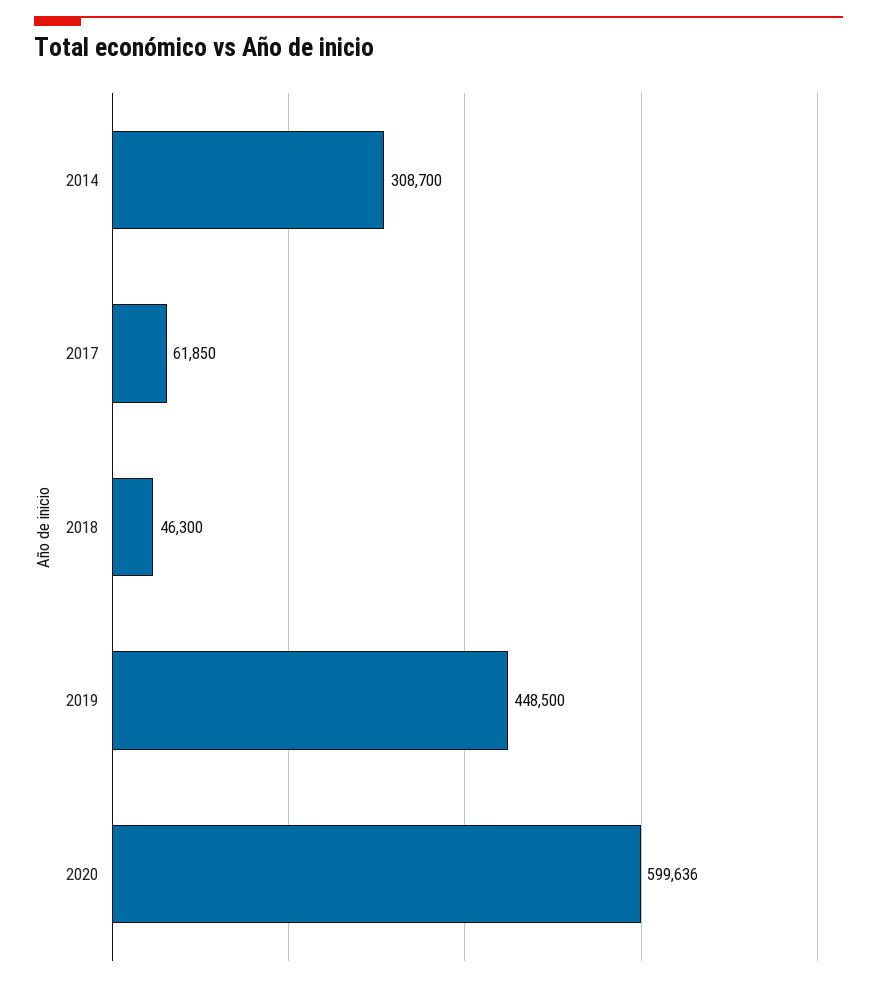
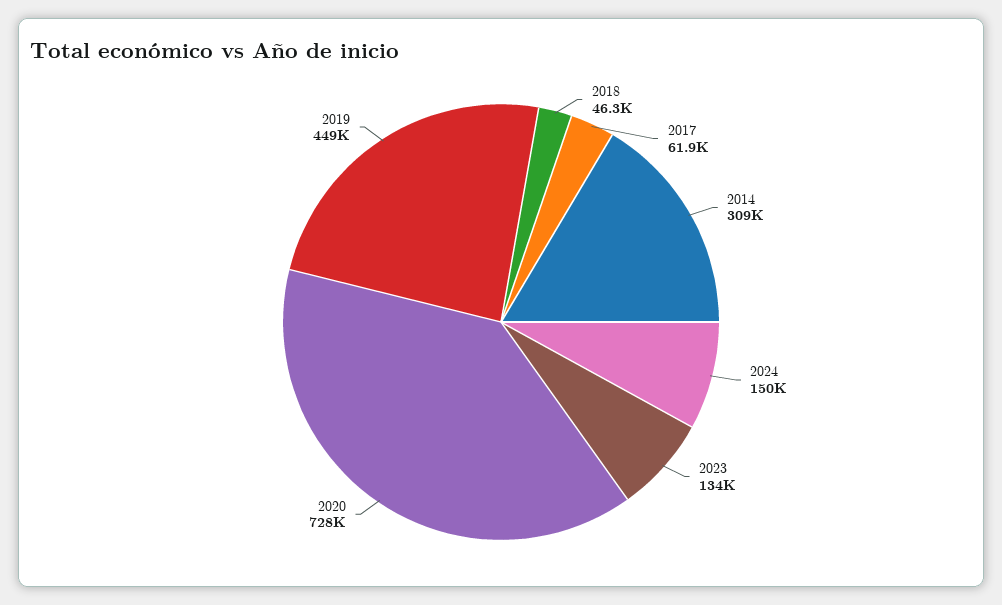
2020: 599636 -> 728000
2024: none -> 150000
2023: none -> 134000

